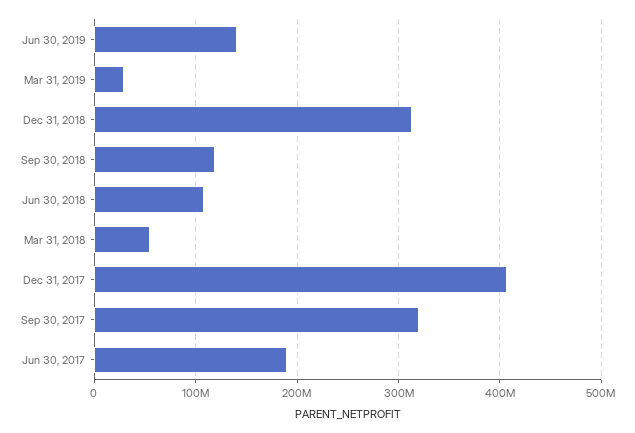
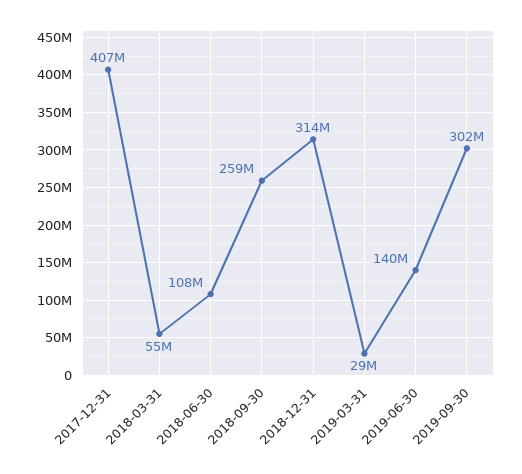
Sep 30, 2018: 120000000 -> 259000000
Sep 30, 2017: 320000000 -> none
Jun 30, 2017: 190000000 -> none
2019-09-30: none -> 302000000

